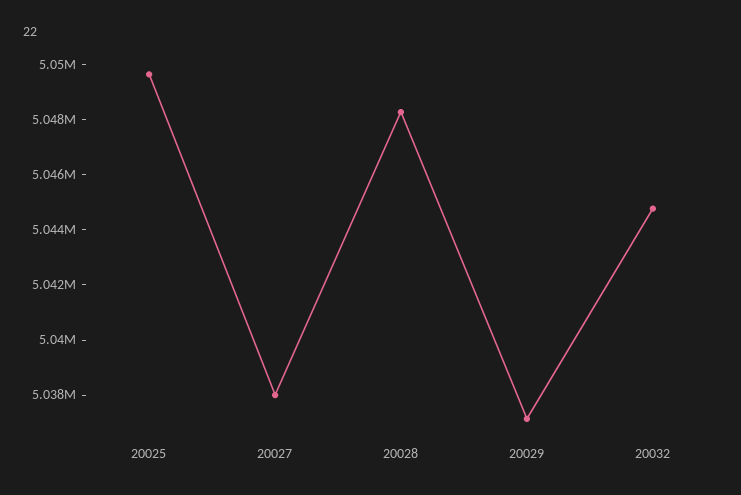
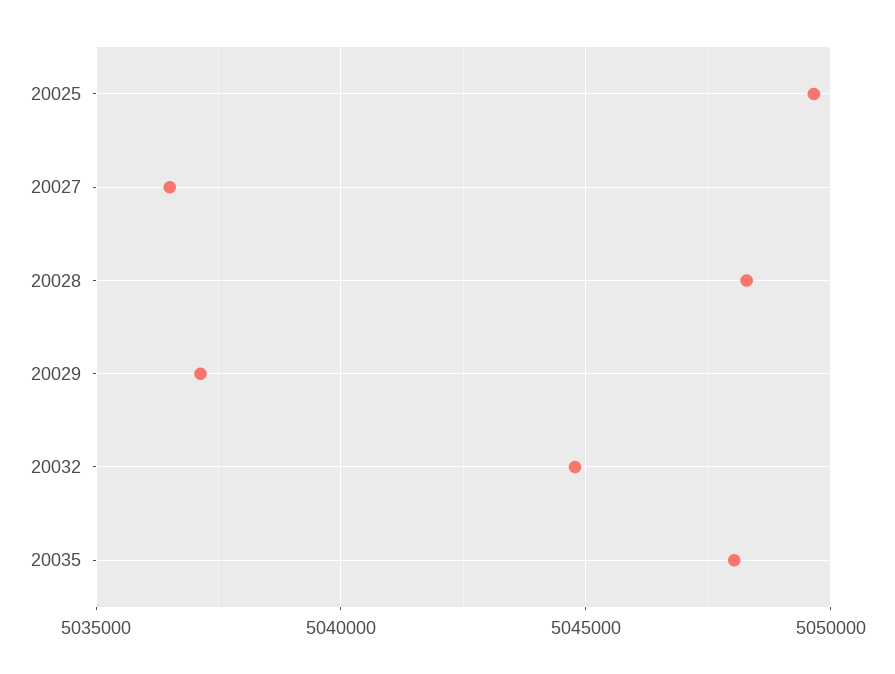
20027: 5038000 -> 5036500
20035: none -> 5048000

